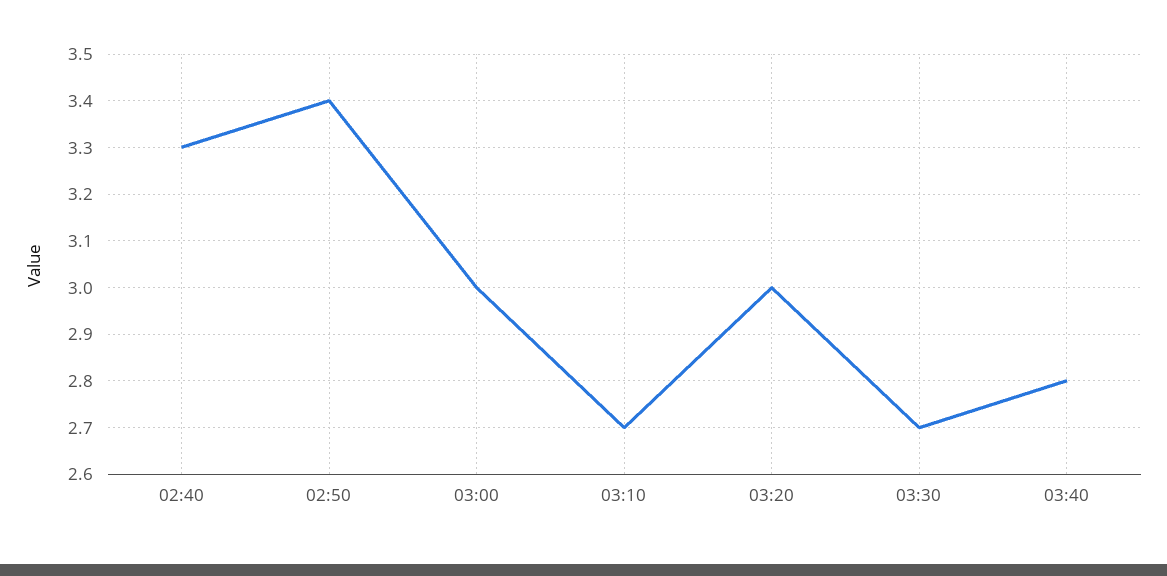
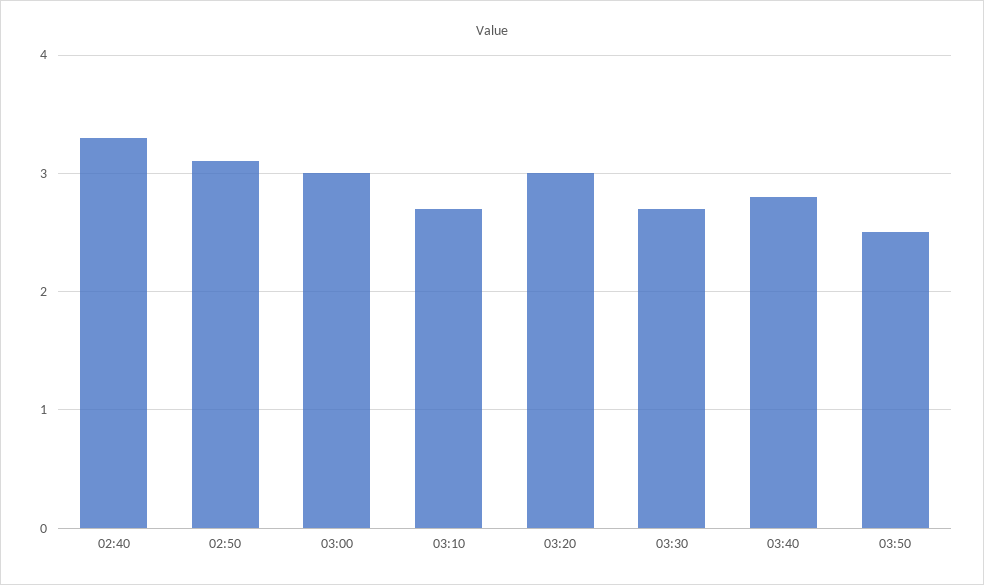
02:50: 3.4 -> 3.1
03:50: none -> 2.5

